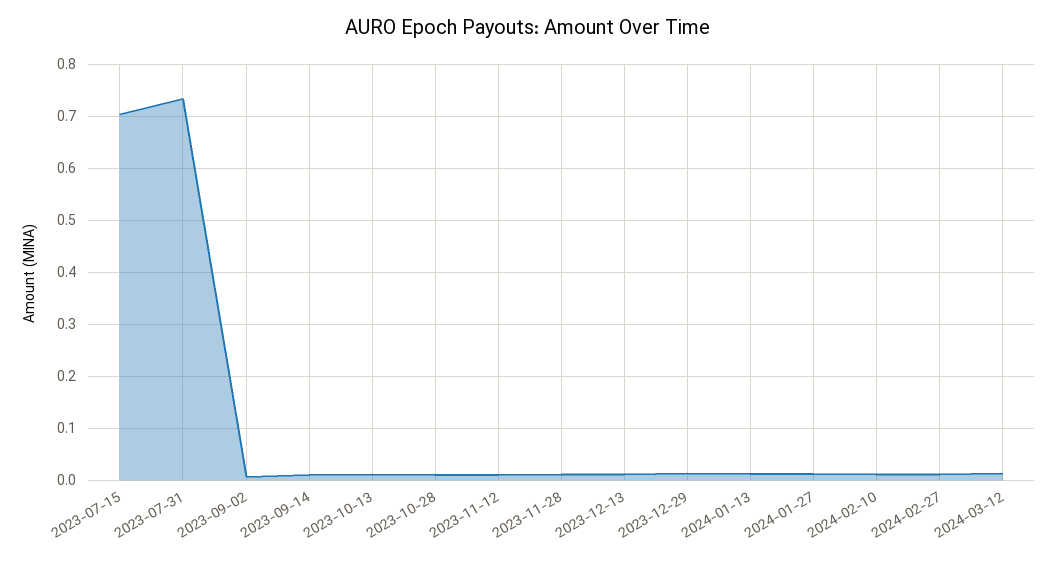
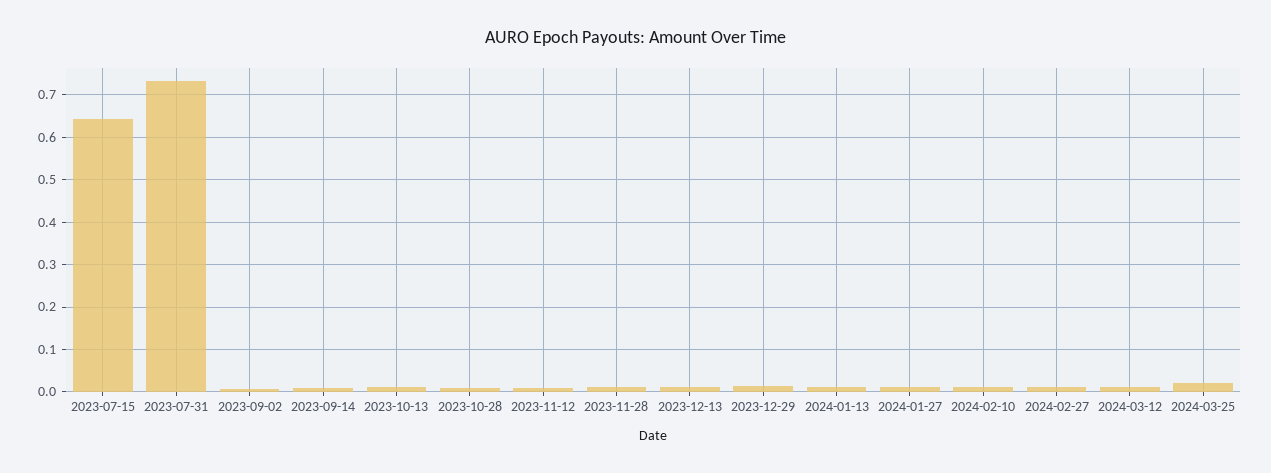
2023-07-15: 0.7 -> 0.64
2024-03-25: none -> 0.02

